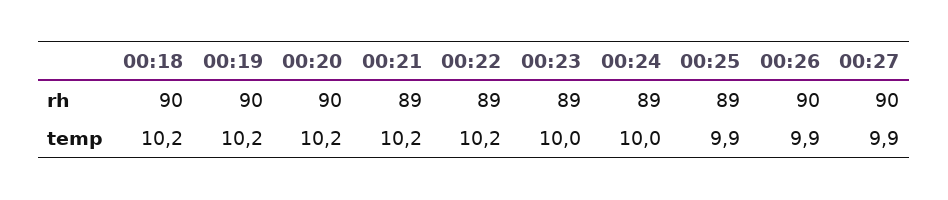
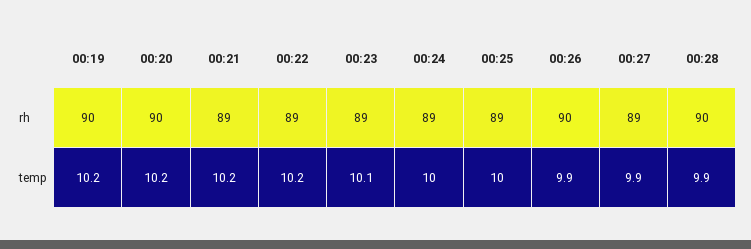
00:18, rh: 90 -> none
00:27, rh: 90 -> 89
00:18, temp: 10.2 -> none
00:23, temp: 10 -> 10.1
00:25, temp: 9.9 -> 10
00:28, rh: none -> 90
00:28, temp: none -> 9.9

